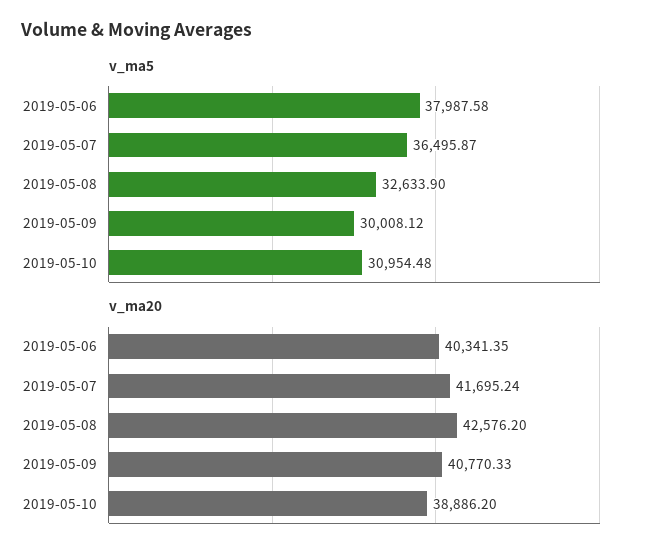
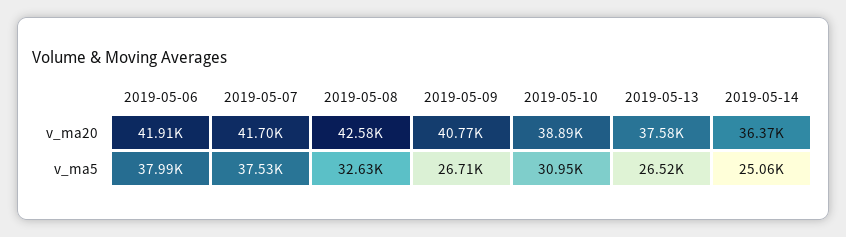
v_ma5, 2019-05-07: 36495.87 -> 37530
v_ma5, 2019-05-09: 30008.12 -> 26710
v_ma20, 2019-05-06: 40341.35 -> 41910
v_ma20, 2019-05-13: none -> 37580
v_ma20, 2019-05-14: none -> 36370
v_ma5, 2019-05-13: none -> 26520
v_ma5, 2019-05-14: none -> 25060

